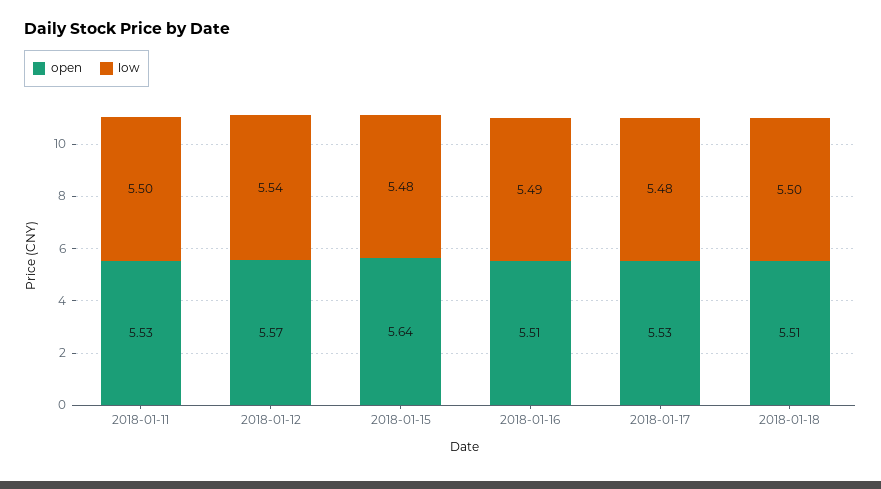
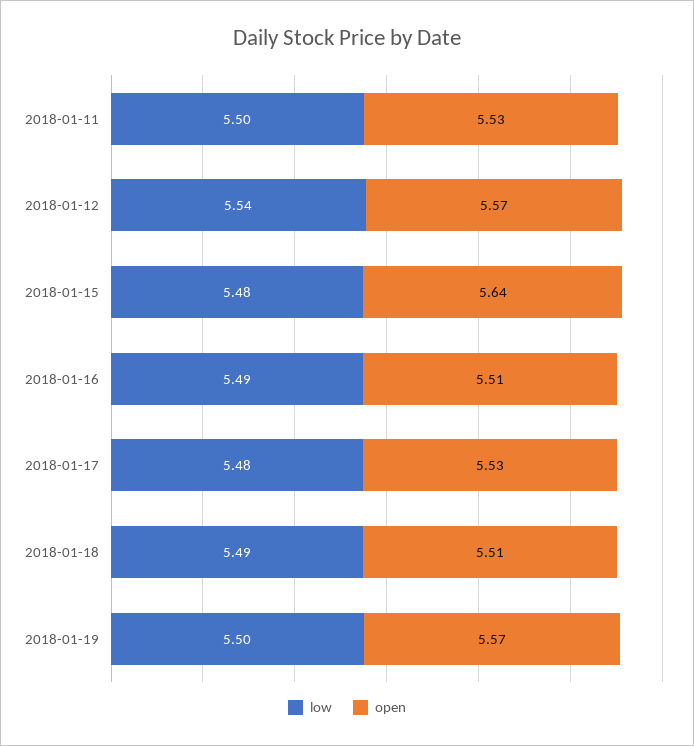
low, 2018-01-18: 5.5 -> 5.49
low, 2018-01-19: none -> 5.5
open, 2018-01-19: none -> 5.57

